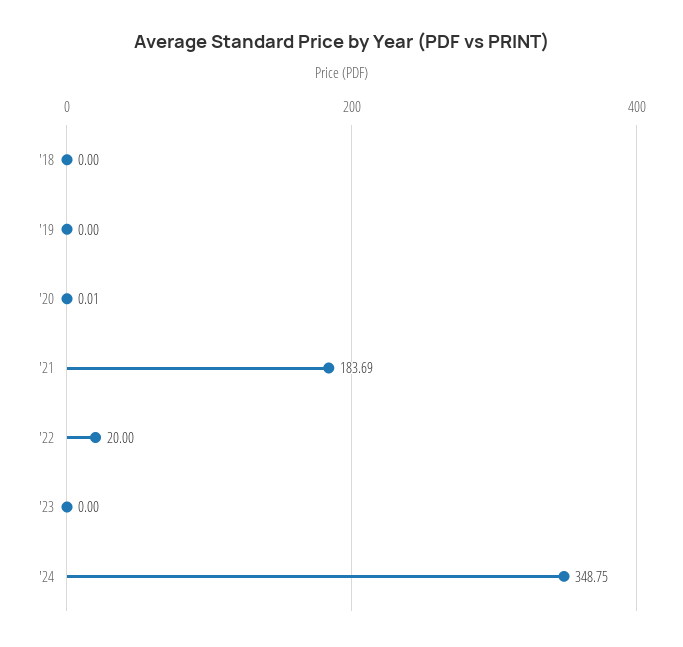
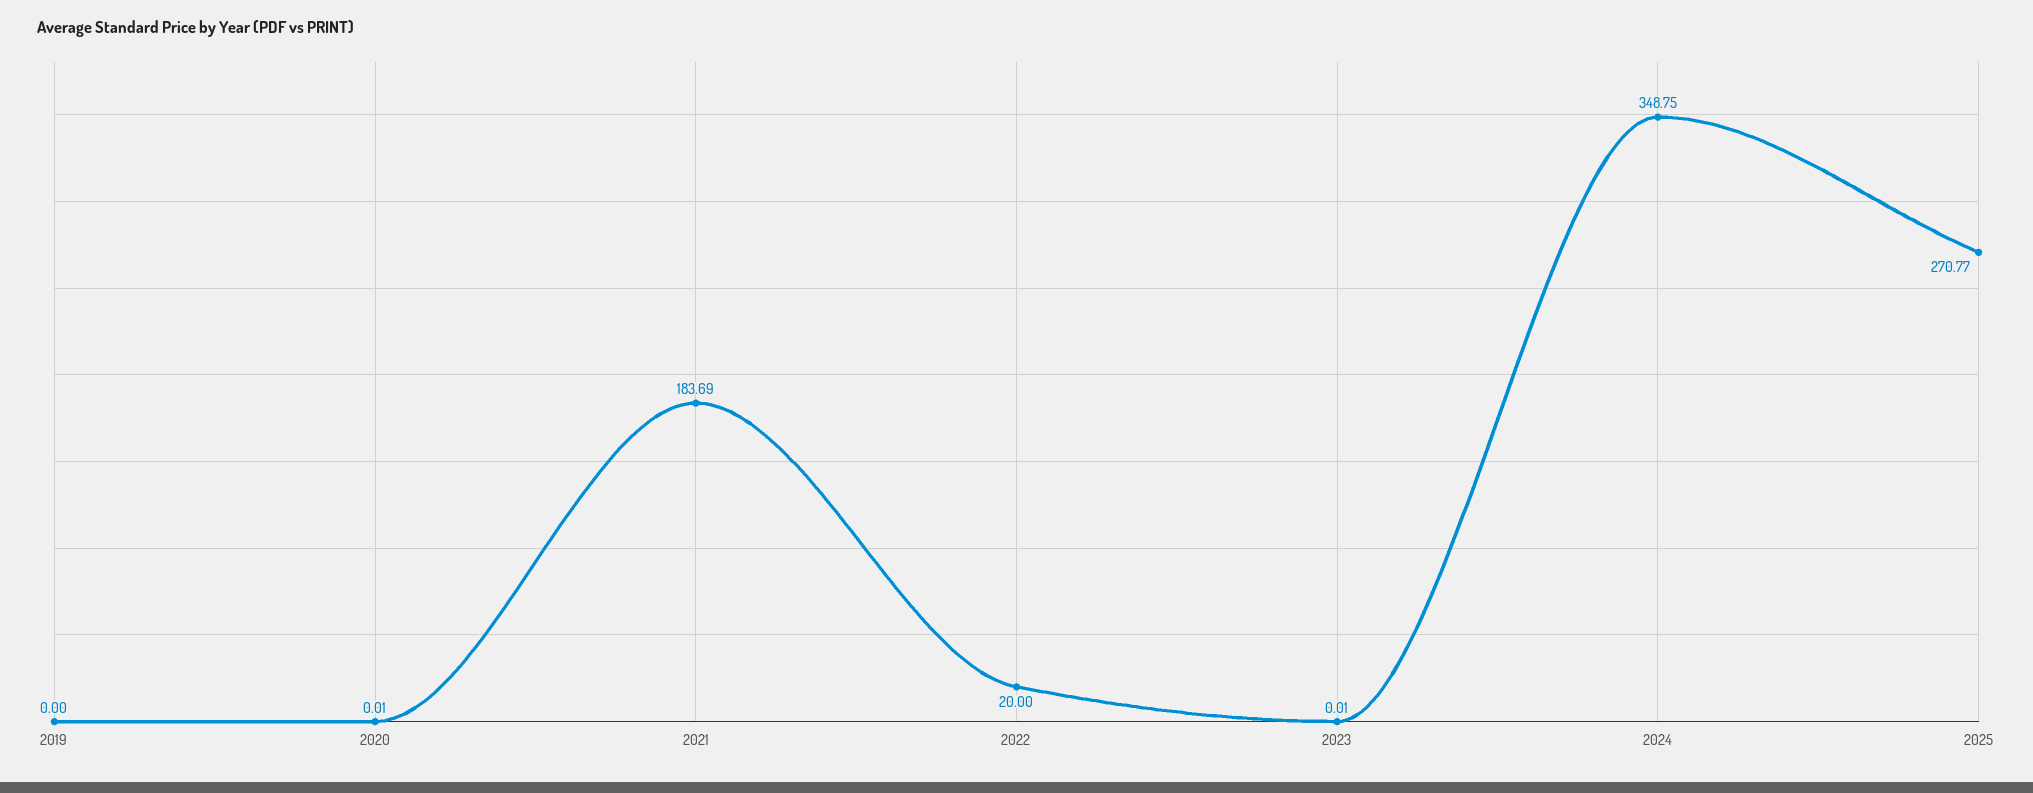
'18: 0 -> none
'23: 0 -> 0.01
2025: none -> 270.77

